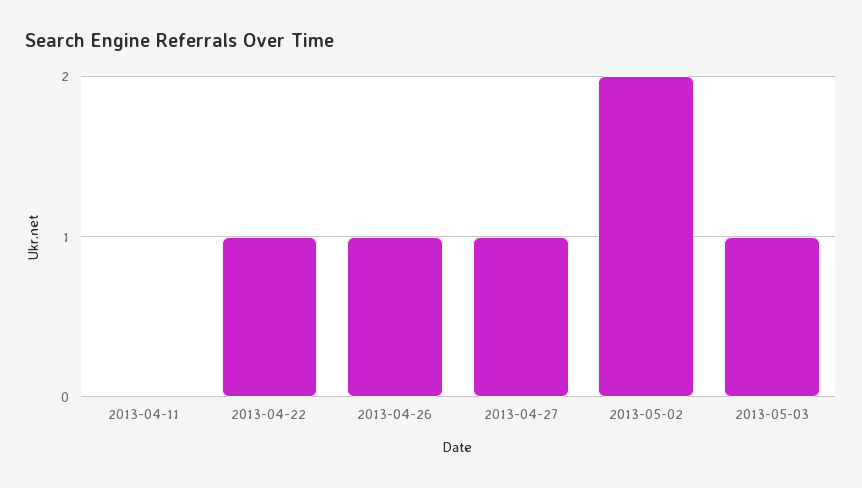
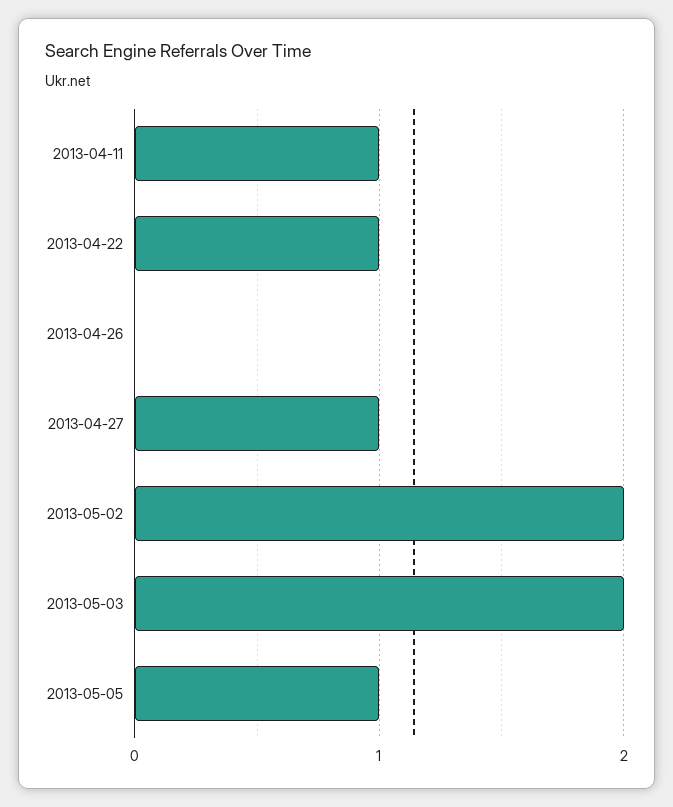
2013-04-11: 0 -> 1
2013-04-26: 1 -> 0
2013-05-03: 1 -> 2
2013-05-05: none -> 1

